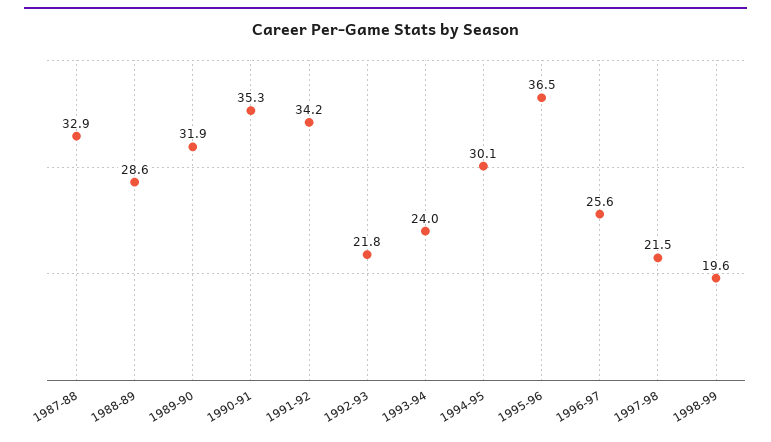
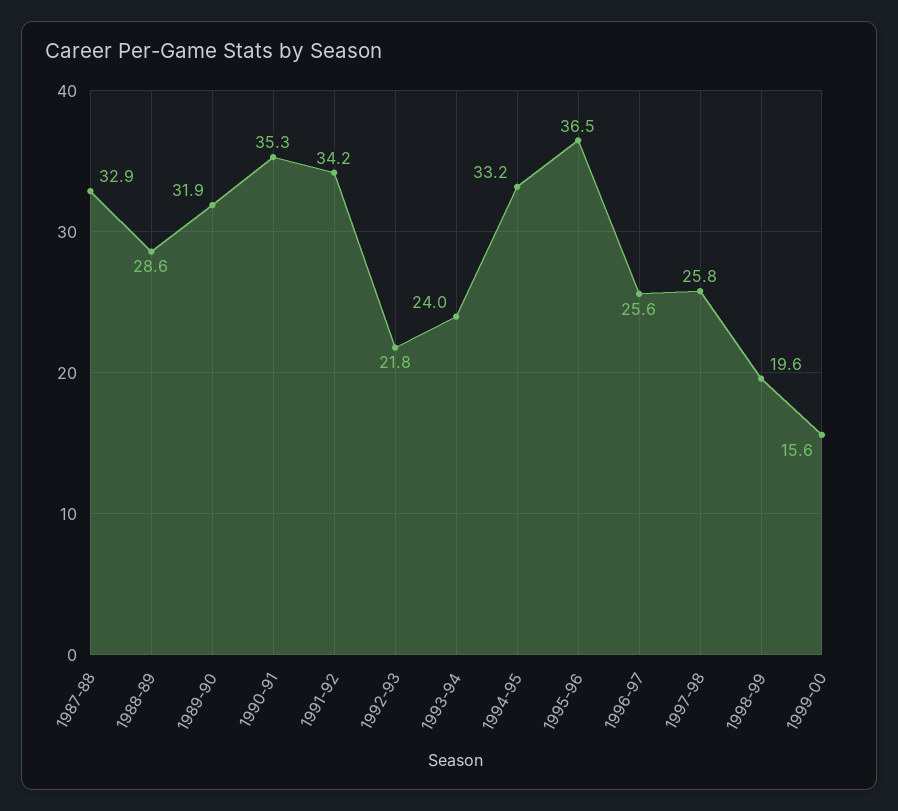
1994-95: 30.1 -> 33.2
1997-98: 21.5 -> 25.8
1999-00: none -> 15.6

